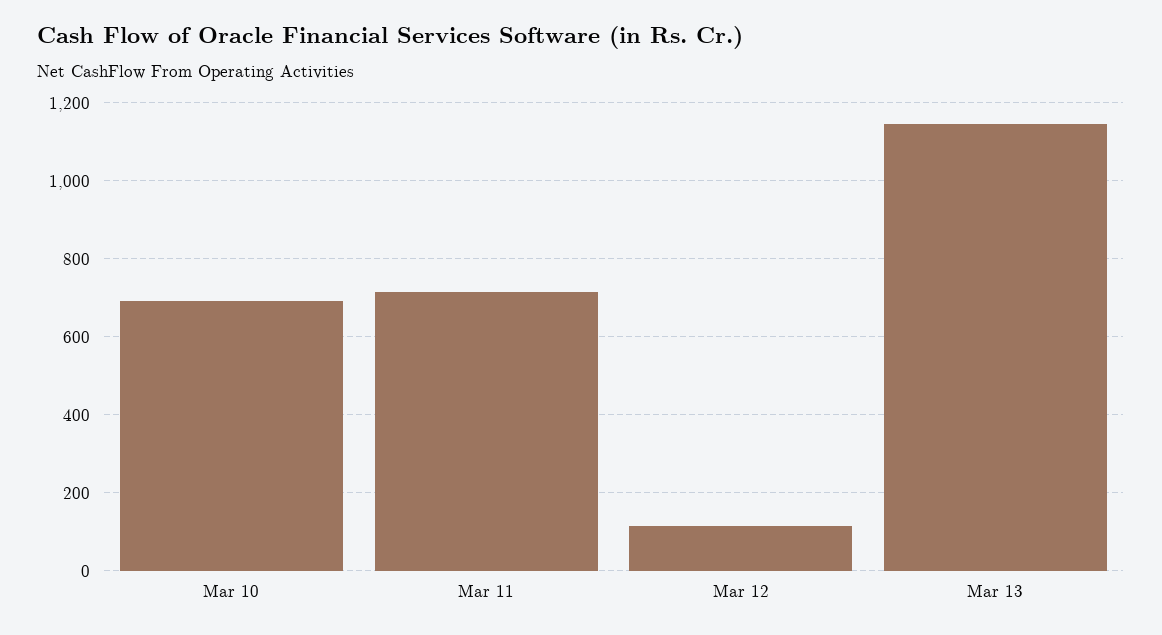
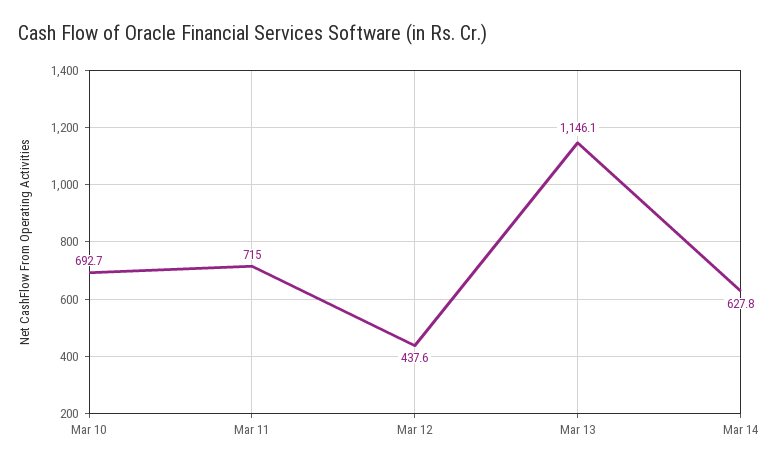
Mar 12: 120 -> 437.6
Mar 14: none -> 627.8

